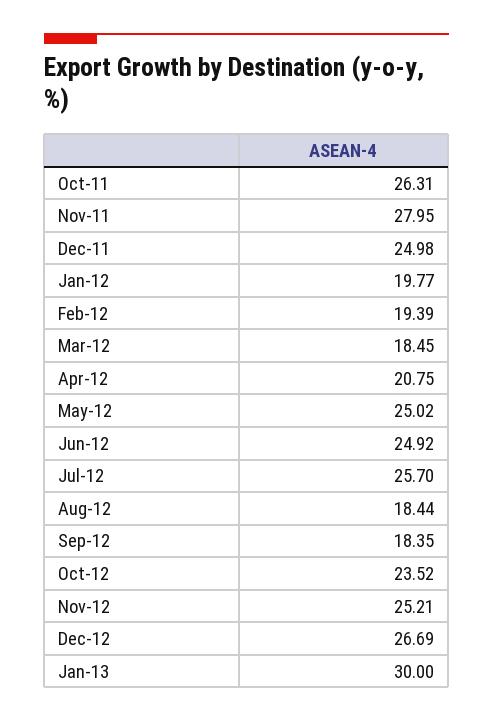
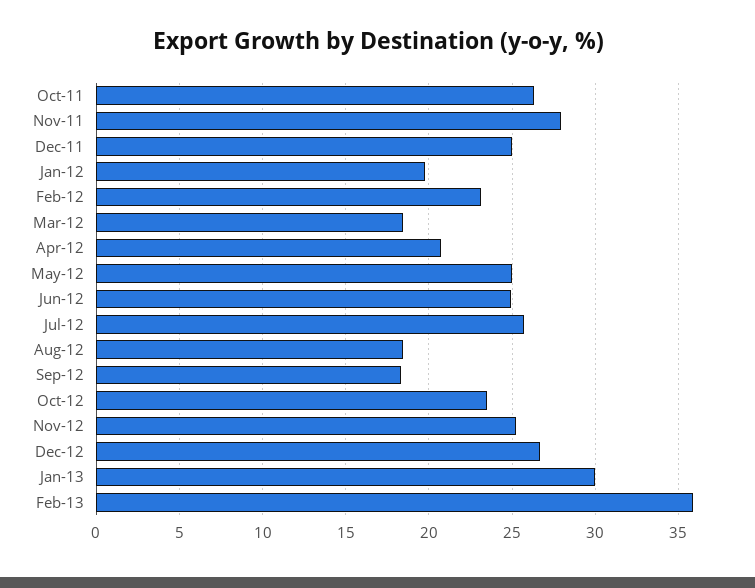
Feb-12: 19.39 -> 23
Feb-13: none -> 36

